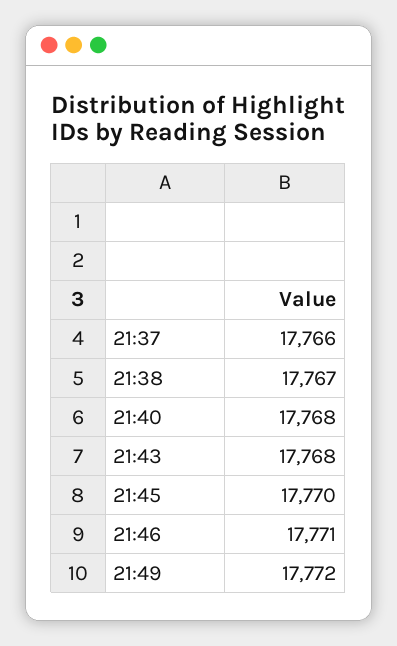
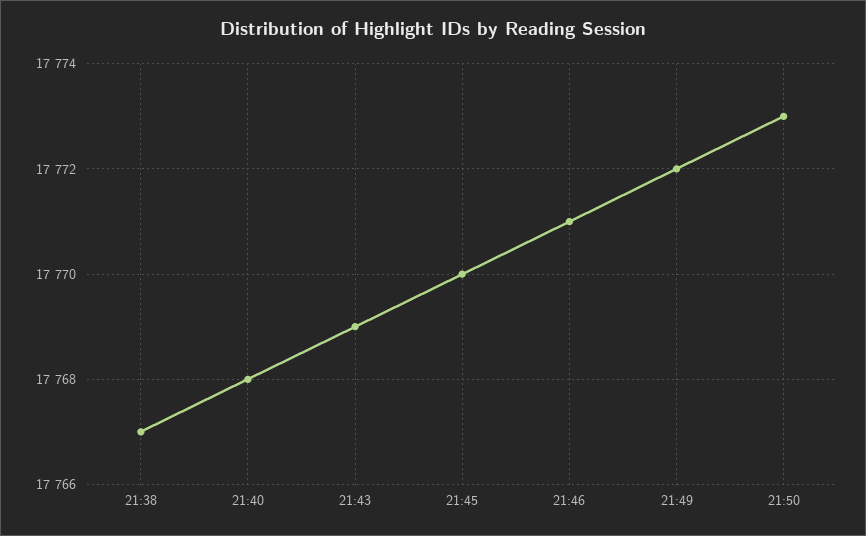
21:37: 17766 -> none
21:43: 17768 -> 17769
21:50: none -> 17773

